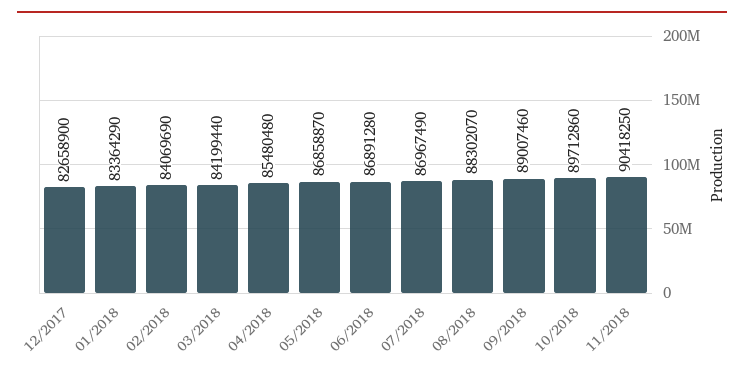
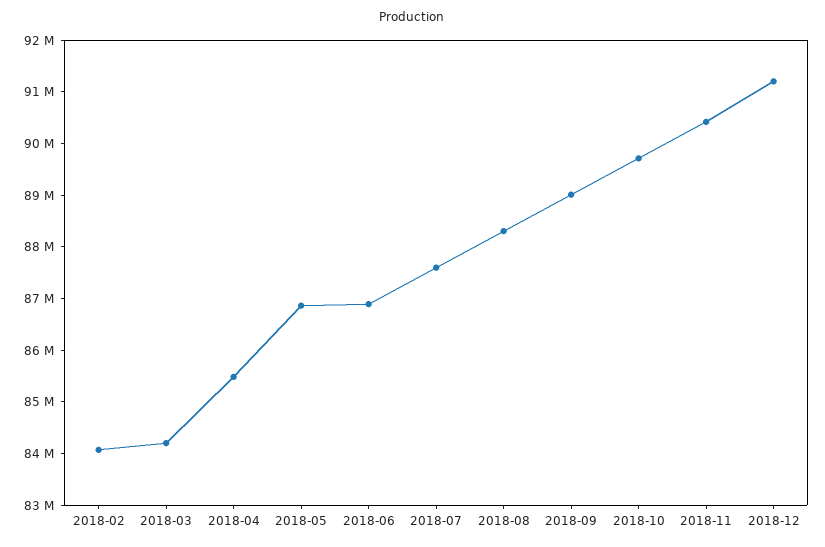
12/2017: 82658900 -> none
01/2018: 83364290 -> none
07/2018: 86967490 -> 87600000
2018-12: none -> 91200000

